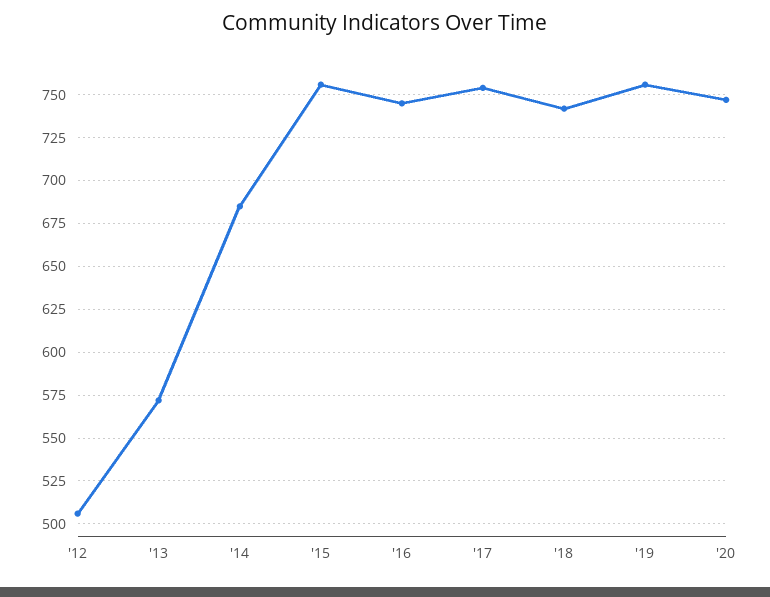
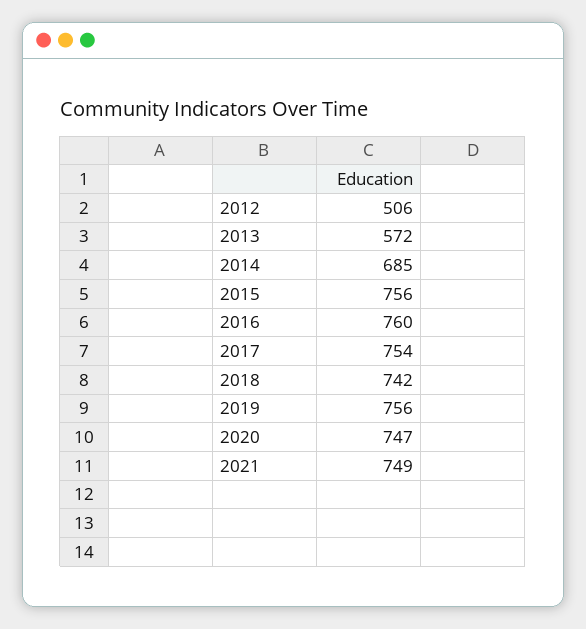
'16: 745 -> 760
2021: none -> 749

